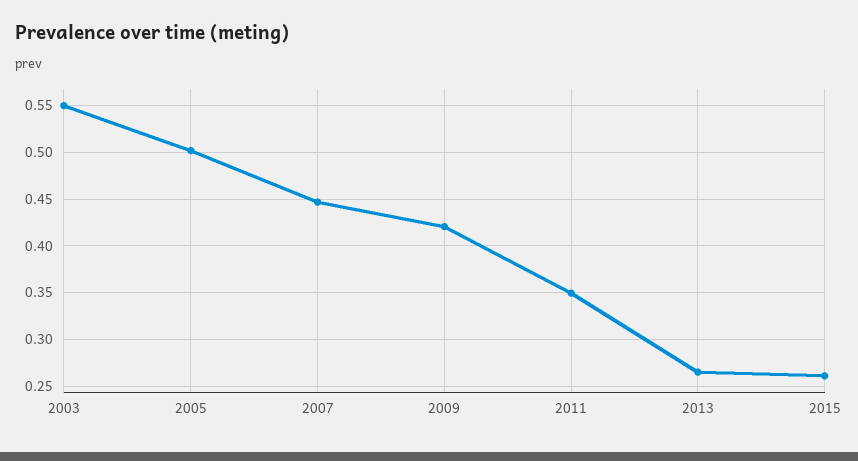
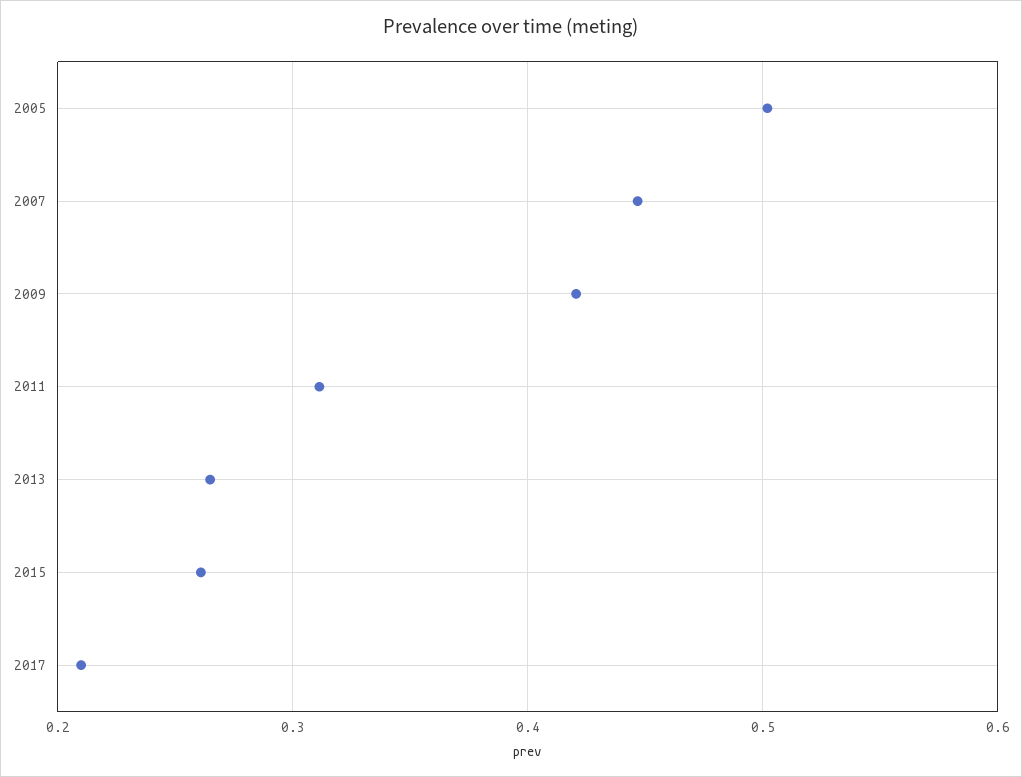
2003: 0.55 -> none
2011: 0.35 -> 0.31
2017: none -> 0.21

